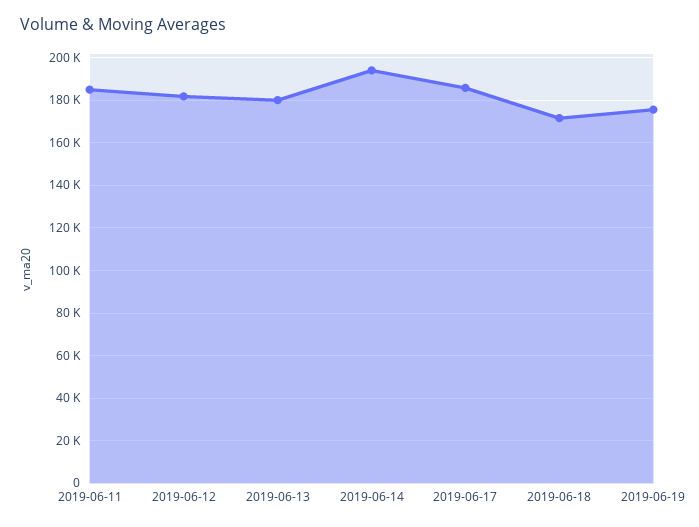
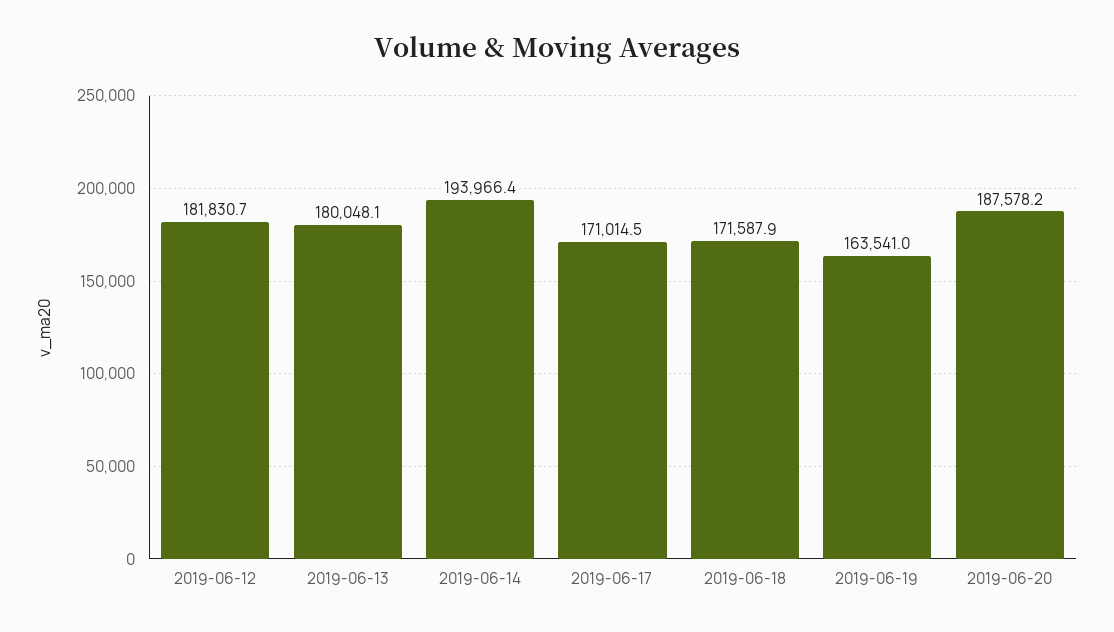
2019-06-11: 185000 -> none
2019-06-17: 185000 -> 171014.5
2019-06-19: 175000 -> 163541
2019-06-20: none -> 187578.2

